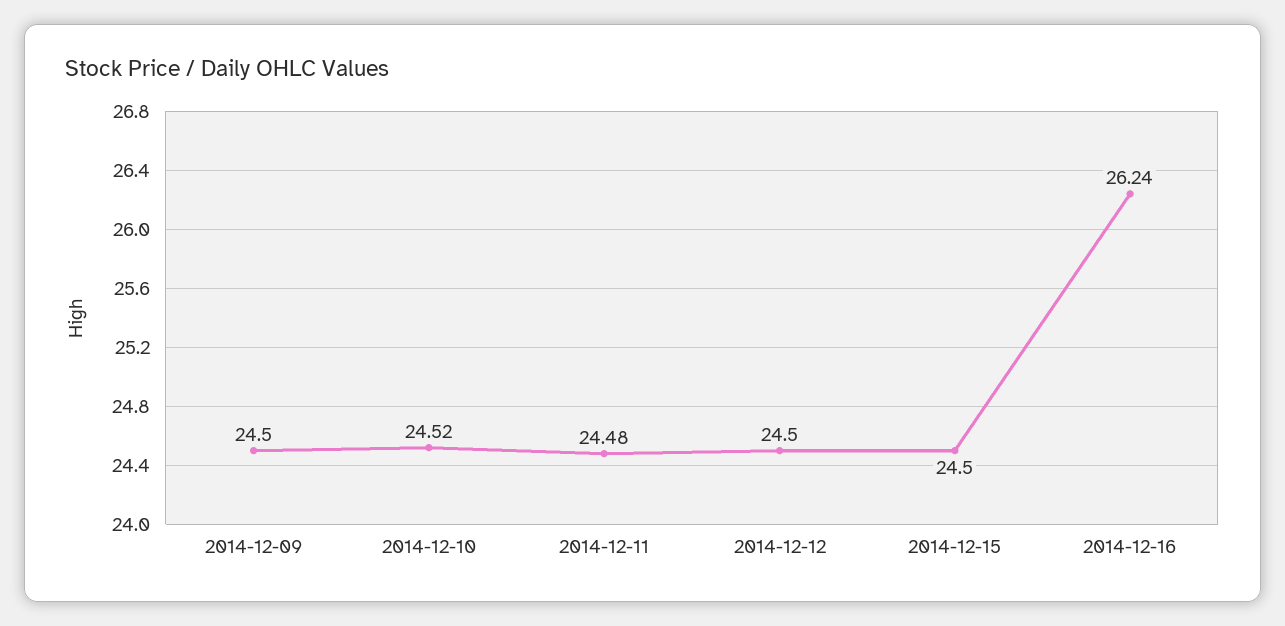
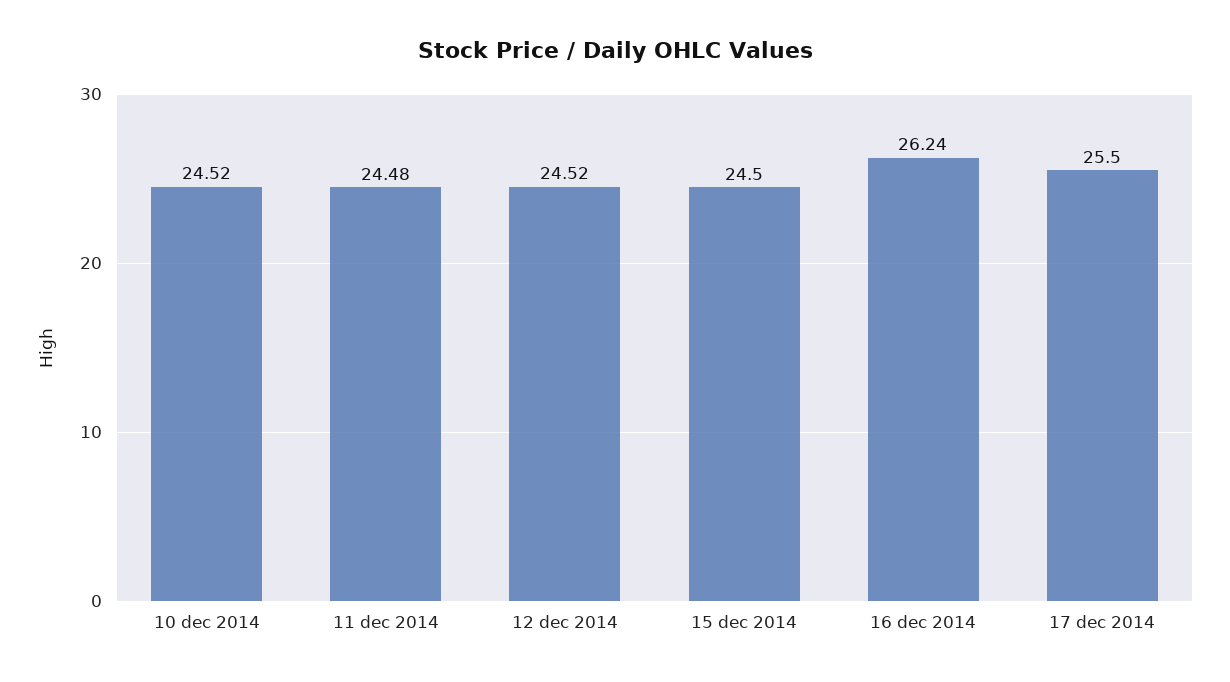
2014-12-09: 24.5 -> none
2014-12-12: 24.5 -> 24.52
17 dec 2014: none -> 25.5

